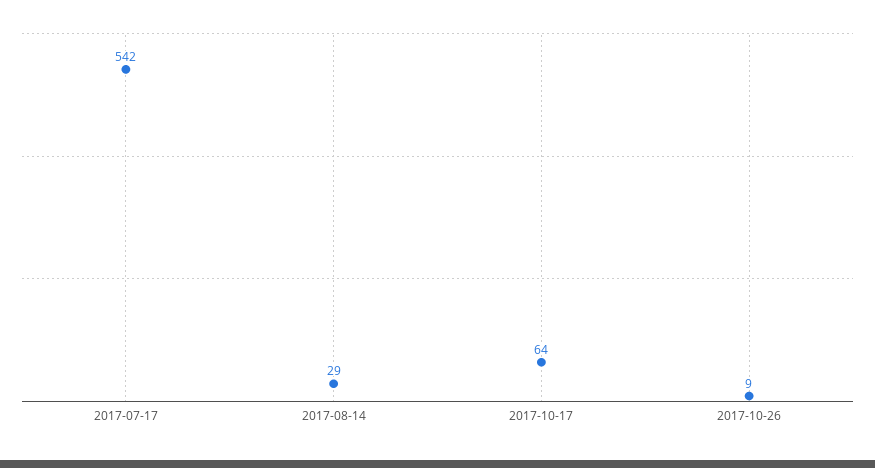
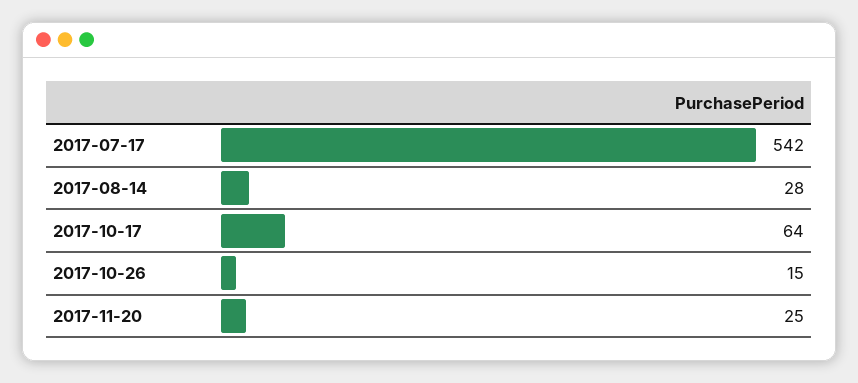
2017-08-14: 29 -> 28
2017-10-26: 9 -> 15
2017-11-20: none -> 25

